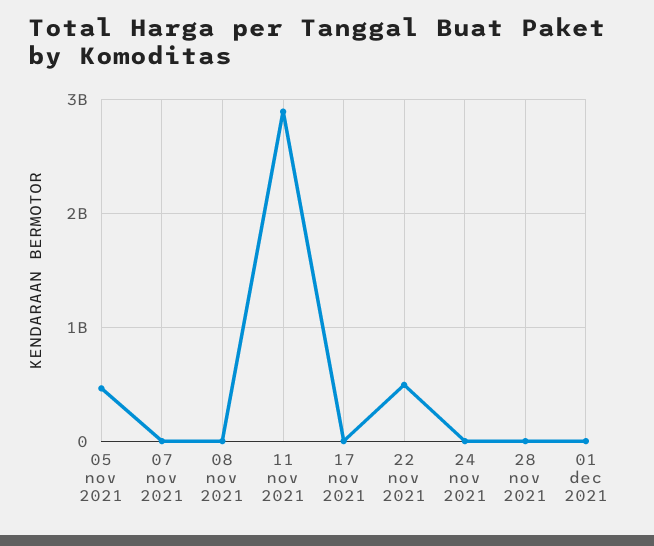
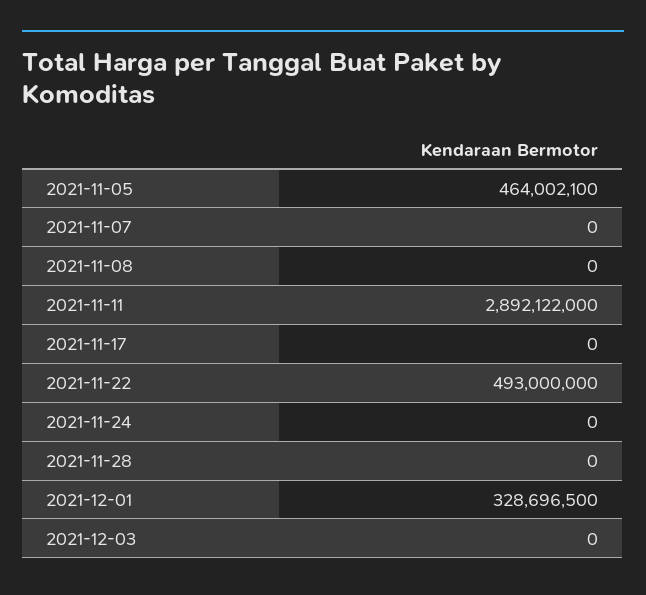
01 dec 2021: 0 -> 328696500
2021-12-03: none -> 0

